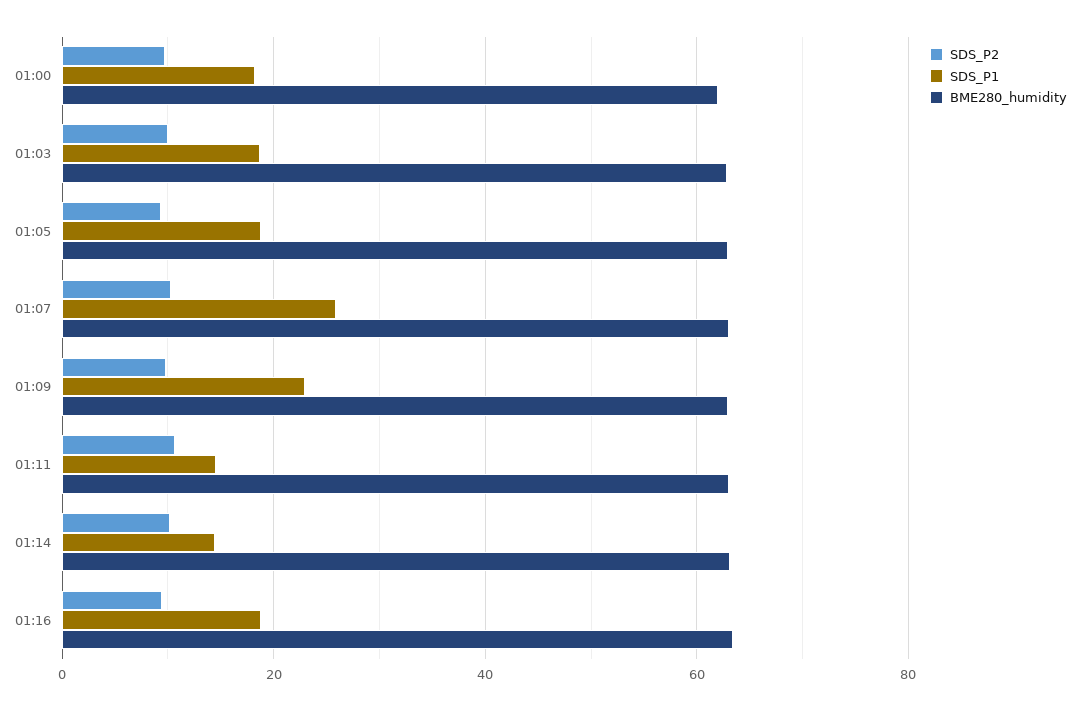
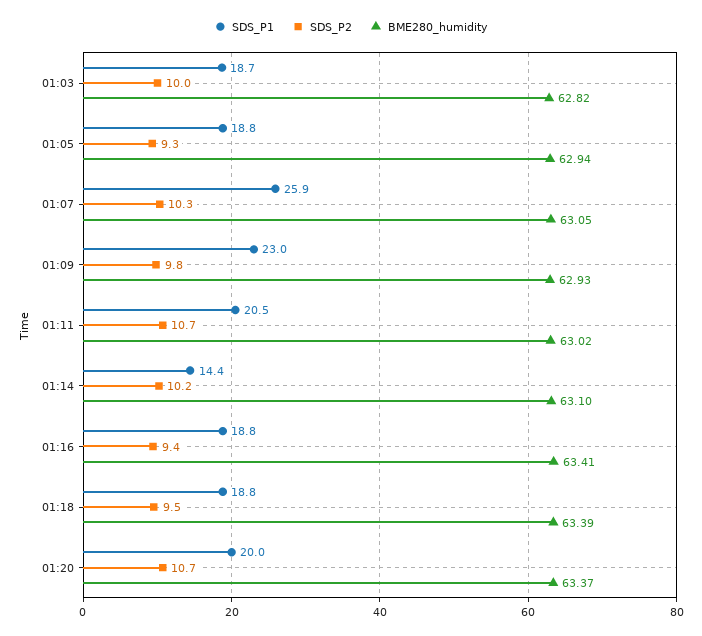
SDS_P2, 01:00: 10 -> none
SDS_P1, 01:00: 18 -> none
BME280_humidity, 01:00: 62 -> none
SDS_P1, 01:11: 14 -> 20.5
SDS_P1, 01:18: none -> 18.8
SDS_P2, 01:18: none -> 9.5
BME280_humidity, 01:18: none -> 63.39
SDS_P1, 01:20: none -> 20
SDS_P2, 01:20: none -> 10.7
BME280_humidity, 01:20: none -> 63.37

